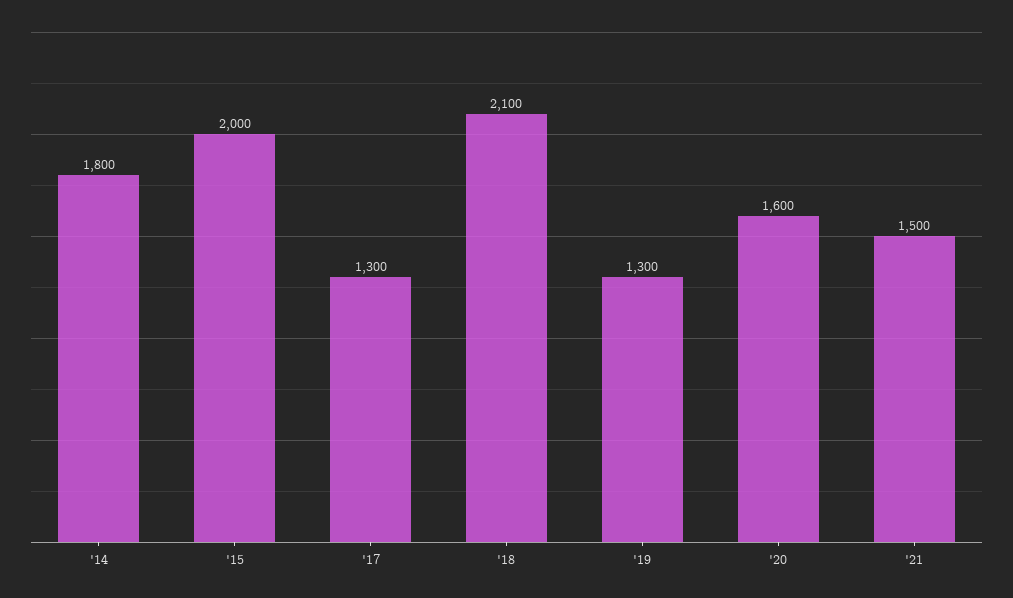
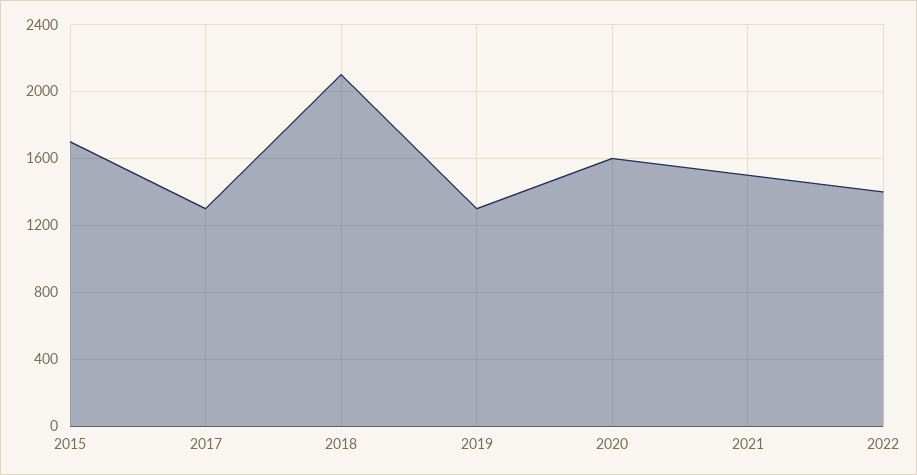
'14: 1800 -> none
'15: 2000 -> 1700
2022: none -> 1400

